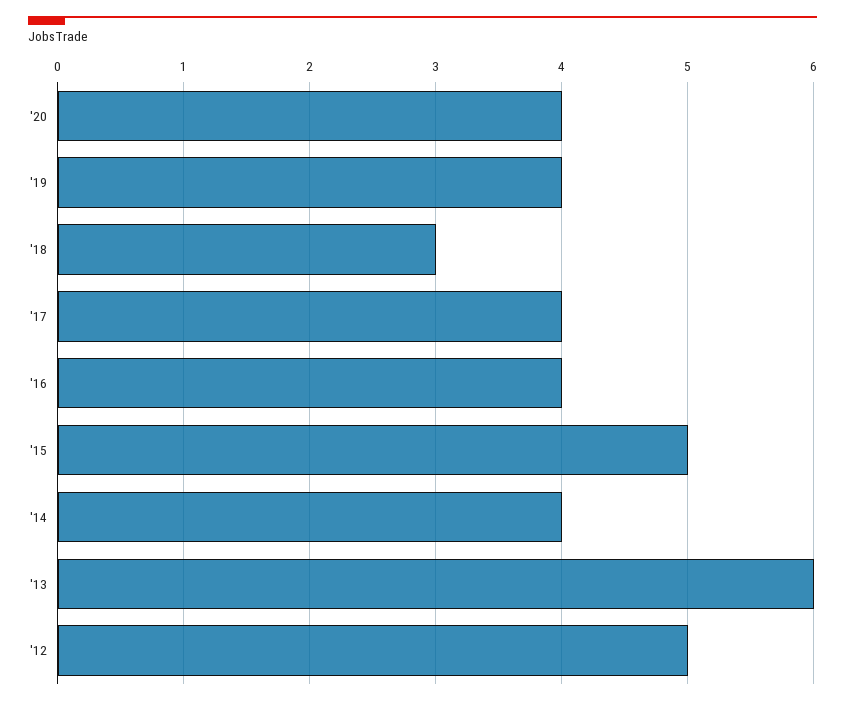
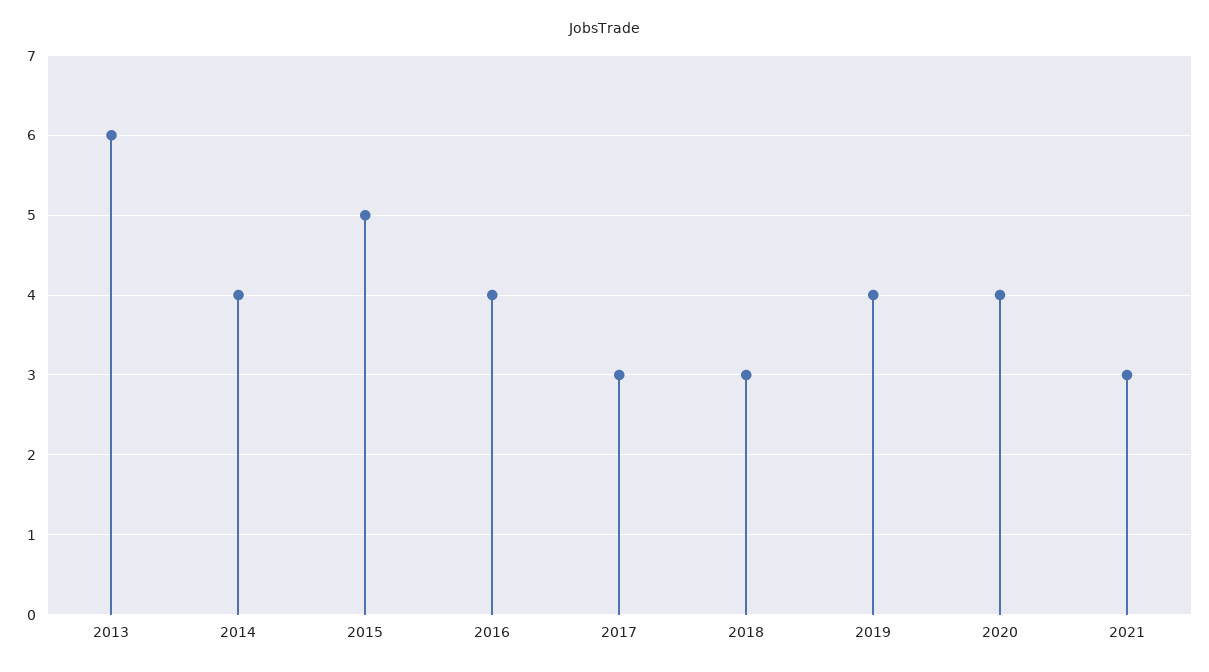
'17: 4 -> 3
'12: 5 -> none
2021: none -> 3

